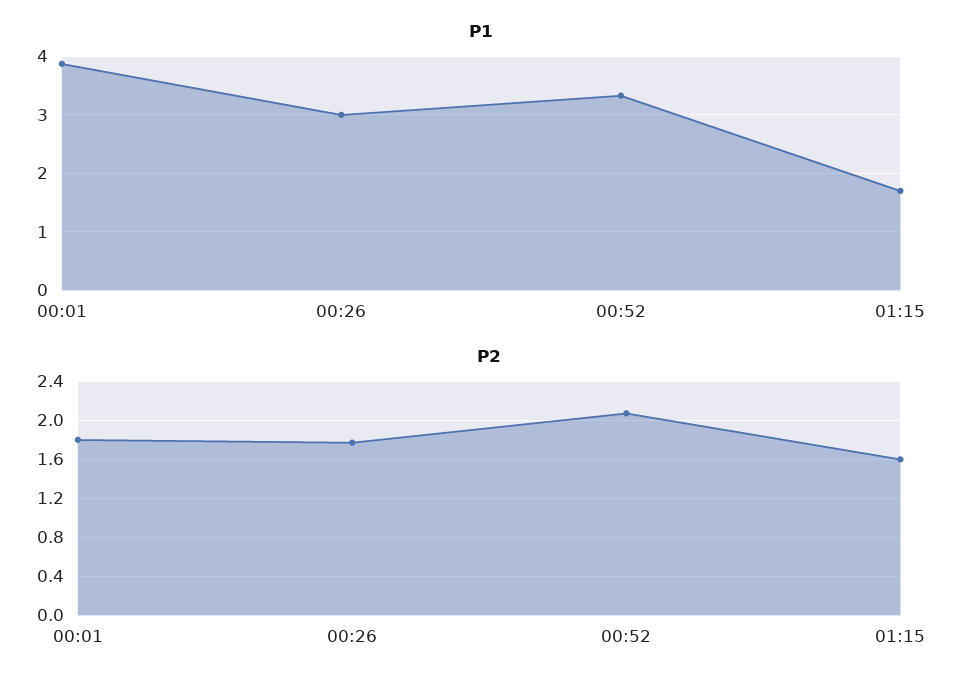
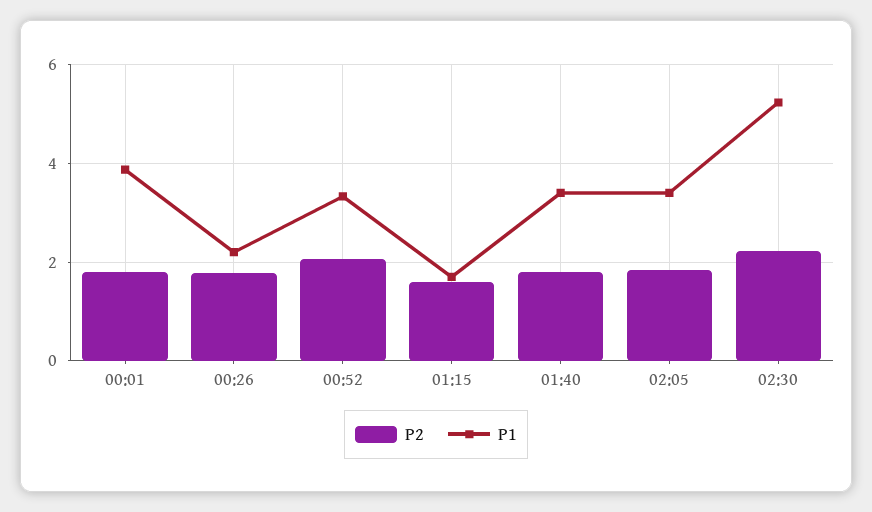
P1, 00:26: 3 -> 2.2
P2, 01:40: none -> 1.8
P1, 01:40: none -> 3.4
P2, 02:05: none -> 1.8
P1, 02:05: none -> 3.4
P2, 02:30: none -> 2.2
P1, 02:30: none -> 5.2

